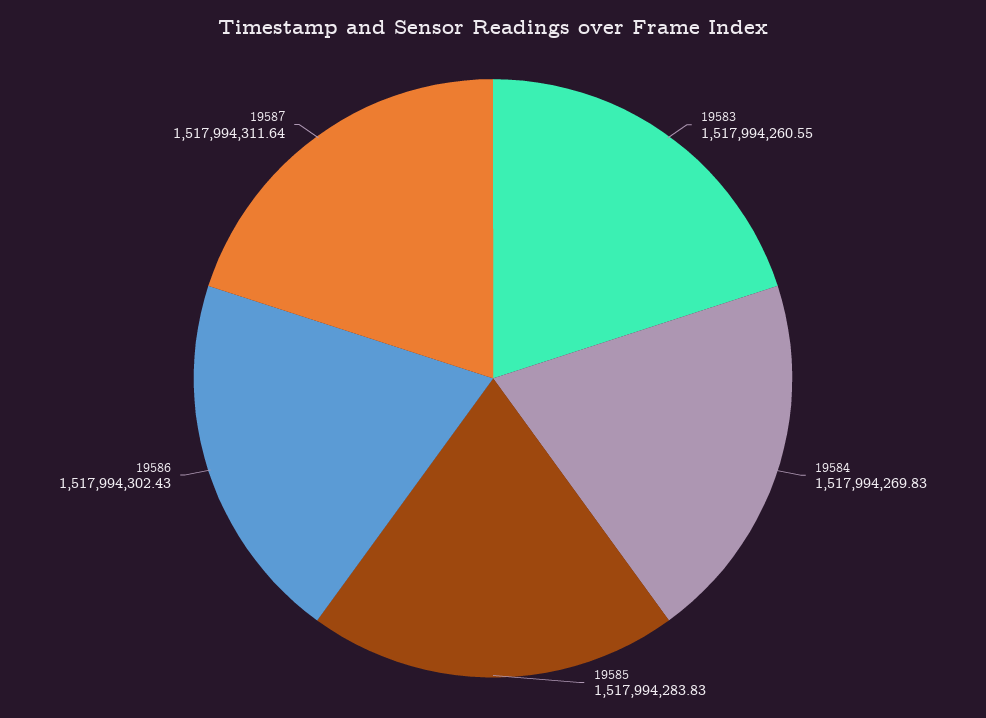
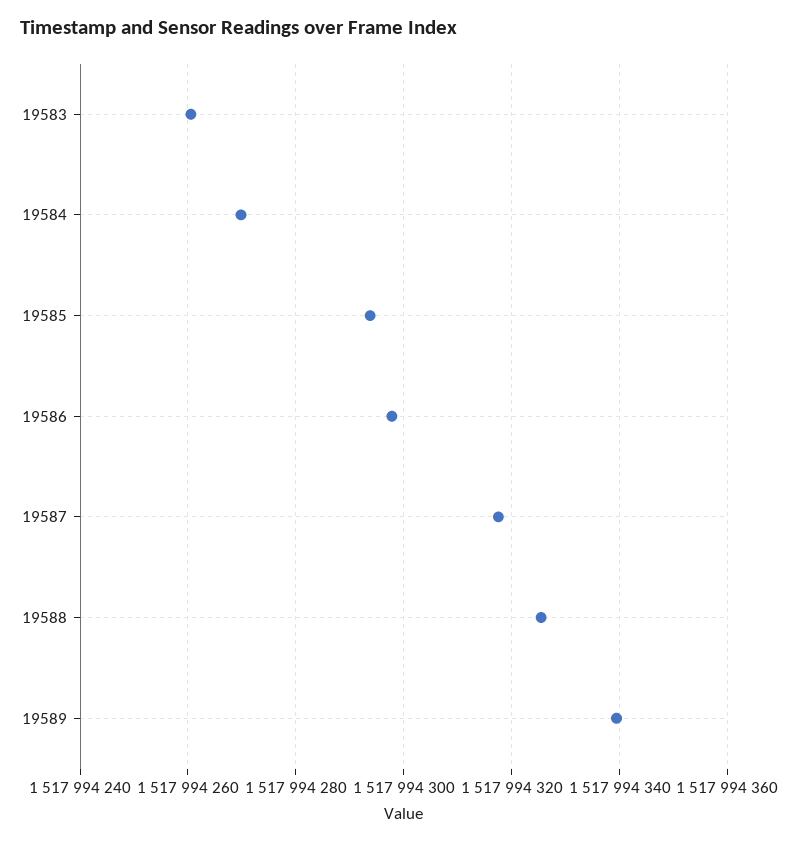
19585: 1517994283.83 -> 1517994294
19586: 1517994302.43 -> 1517994298
19587: 1517994311.64 -> 1517994318
19588: none -> 1517994326
19589: none -> 1517994340

